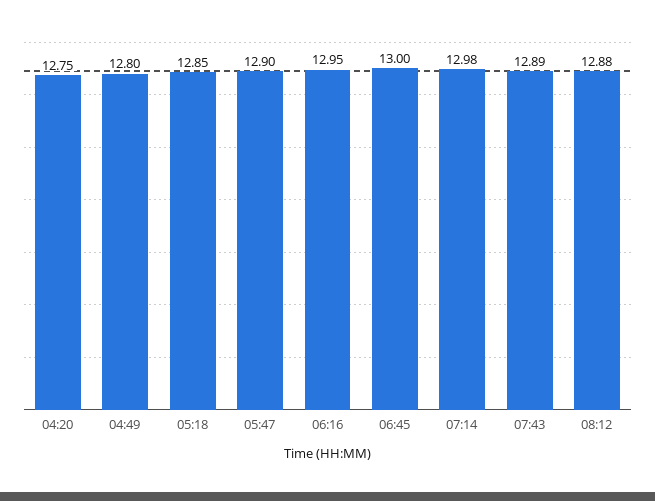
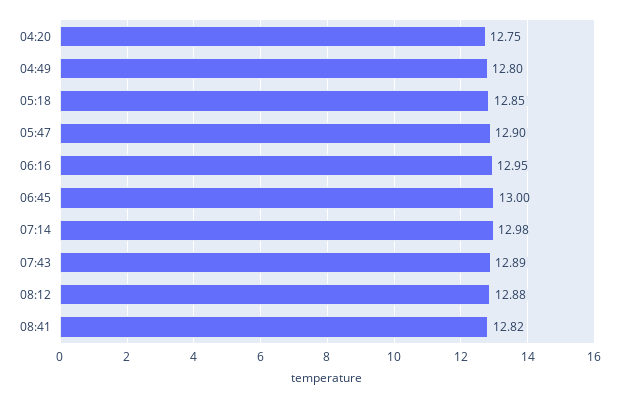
08:41: none -> 12.82

